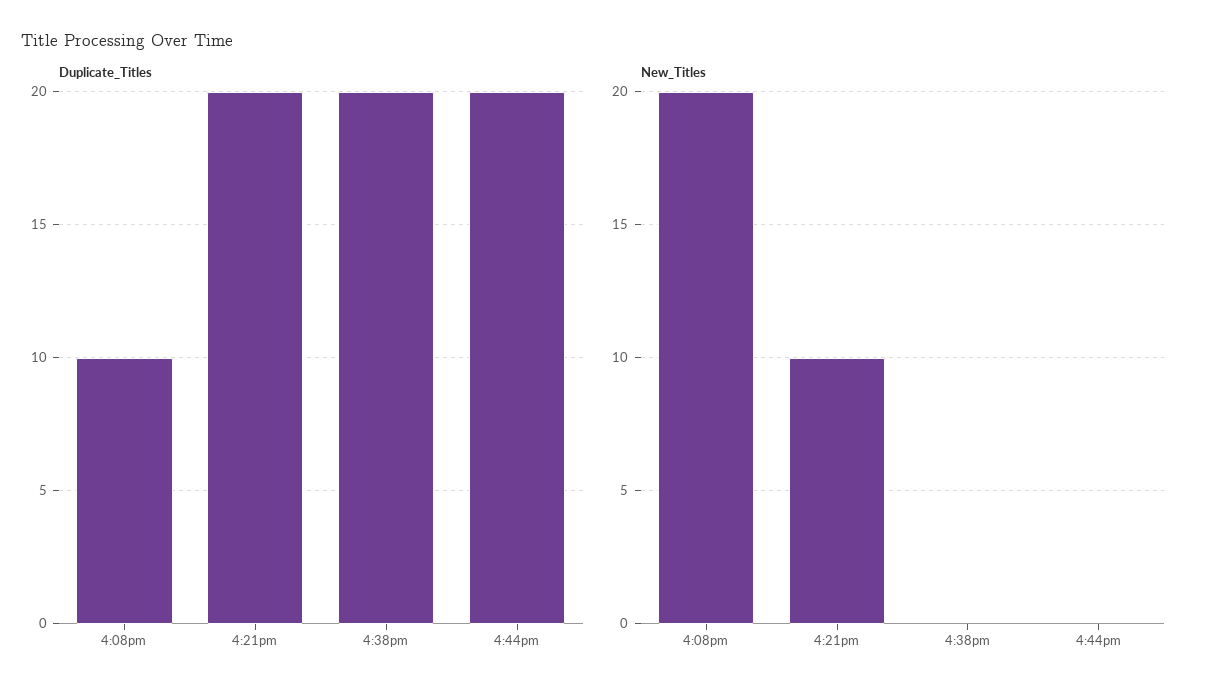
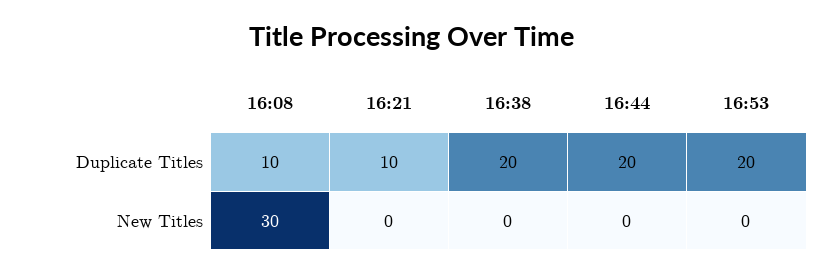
Duplicate_Titles, 4:21pm: 20 -> 10
New_Titles, 4:08pm: 20 -> 30
New_Titles, 4:21pm: 10 -> 0
Duplicate_Titles, 16:53: none -> 20
New_Titles, 16:53: none -> 0

